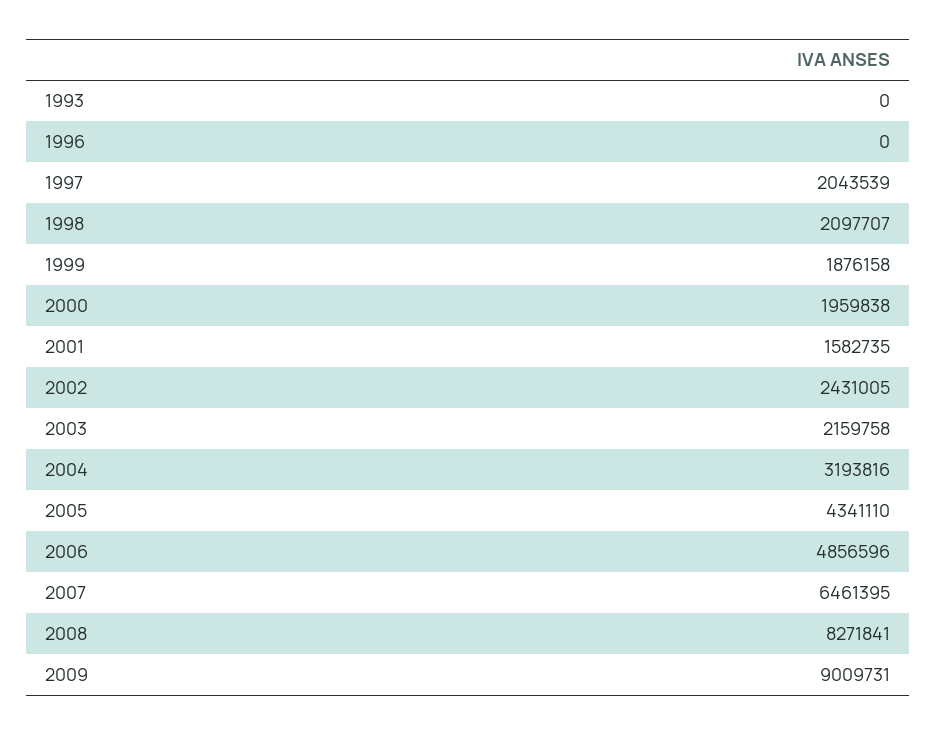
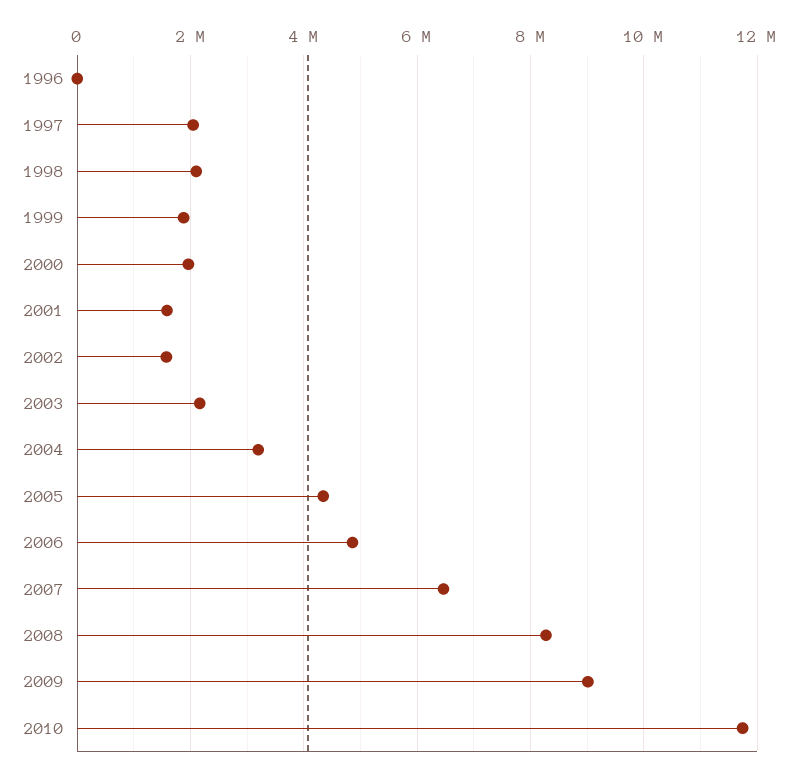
1993: 0 -> none
2002: 2431005 -> 1600000
2010: none -> 11800000

